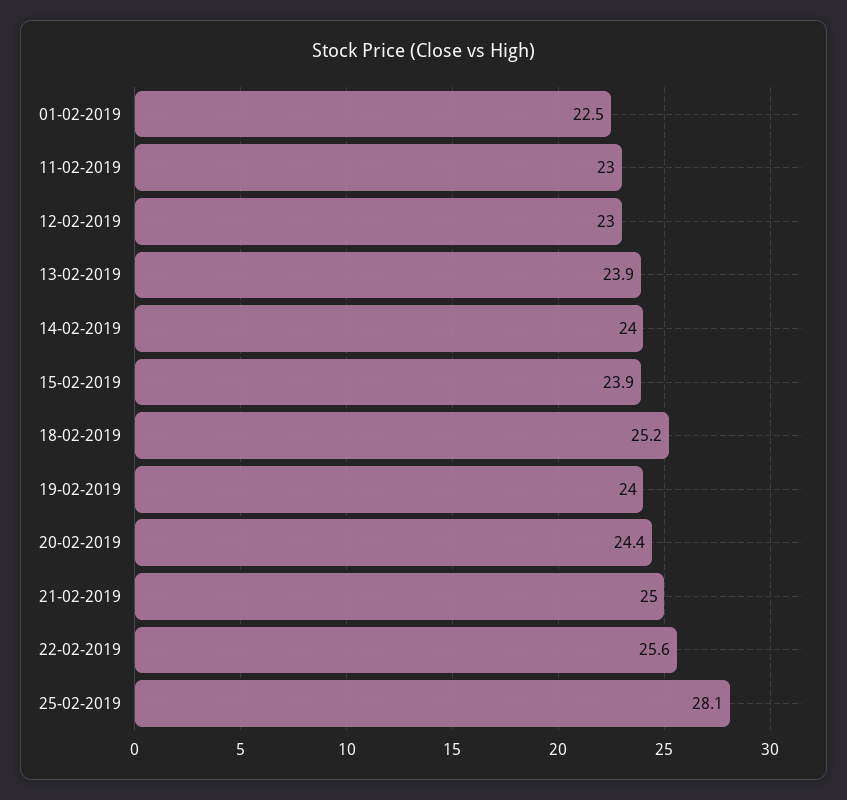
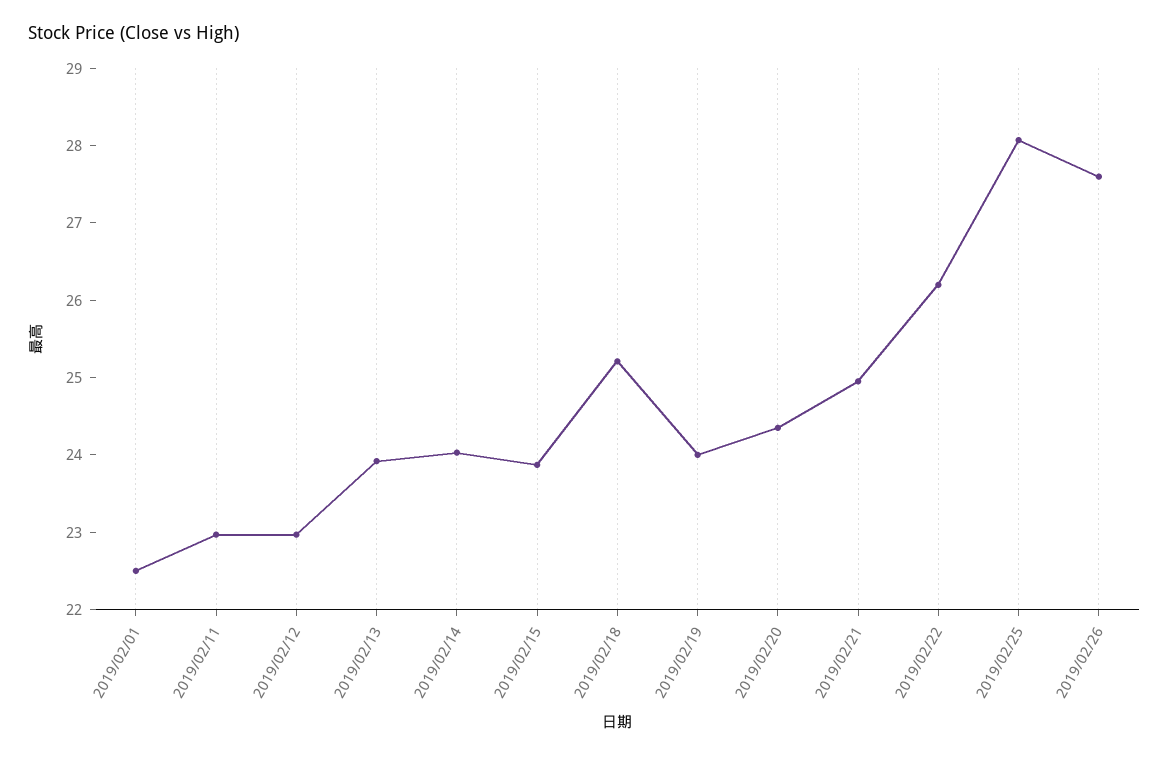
22-02-2019: 25.6 -> 26.2
2019/02/26: none -> 27.6

